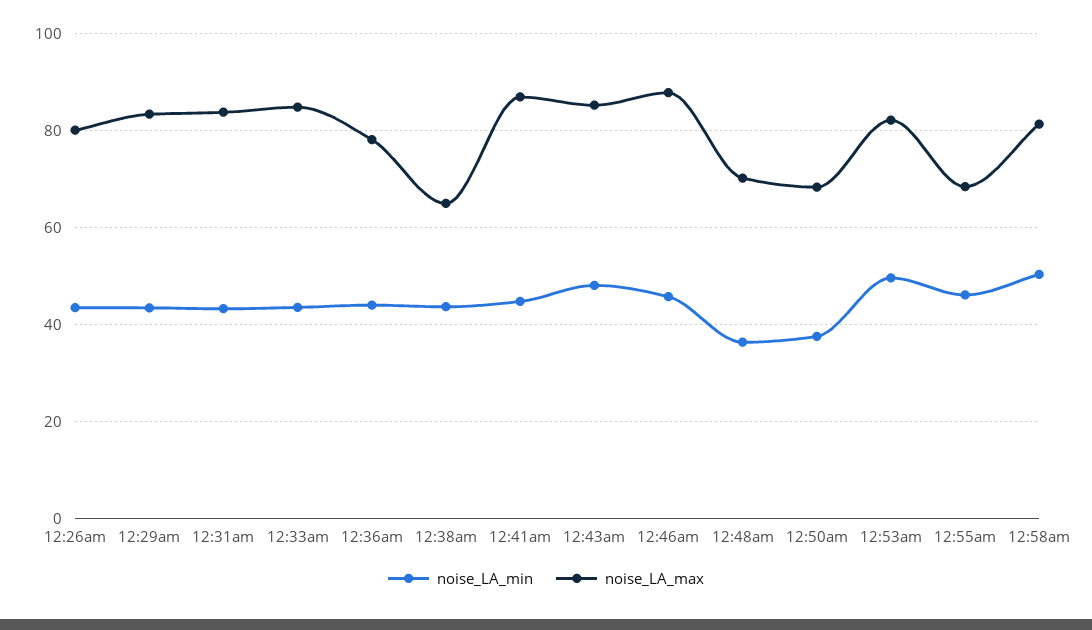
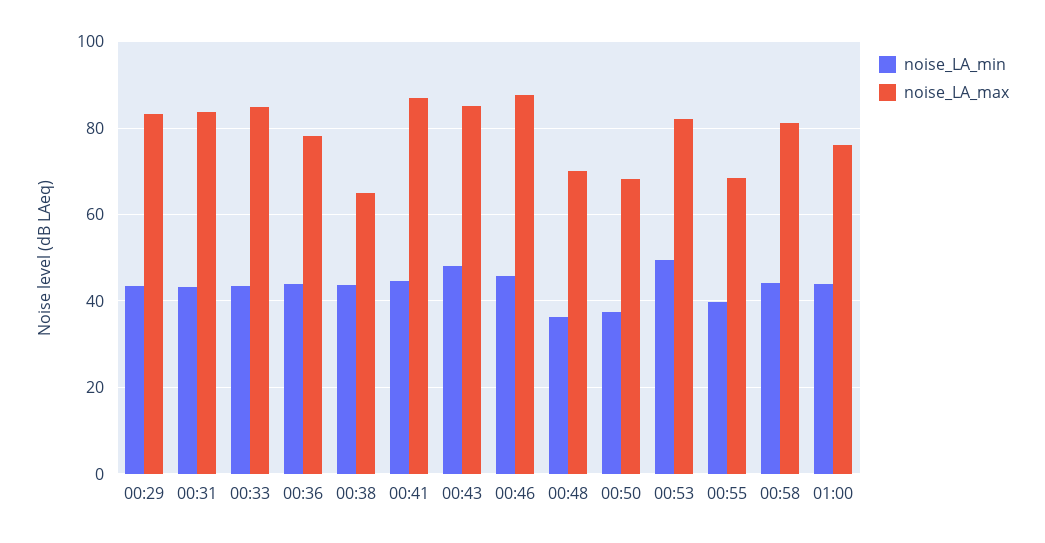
noise_LA_min, 12:26am: 44 -> none
noise_LA_max, 12:26am: 80 -> none
noise_LA_min, 12:55am: 46 -> 40
noise_LA_min, 12:58am: 50 -> 44
noise_LA_min, 01:00: none -> 44
noise_LA_max, 01:00: none -> 76

